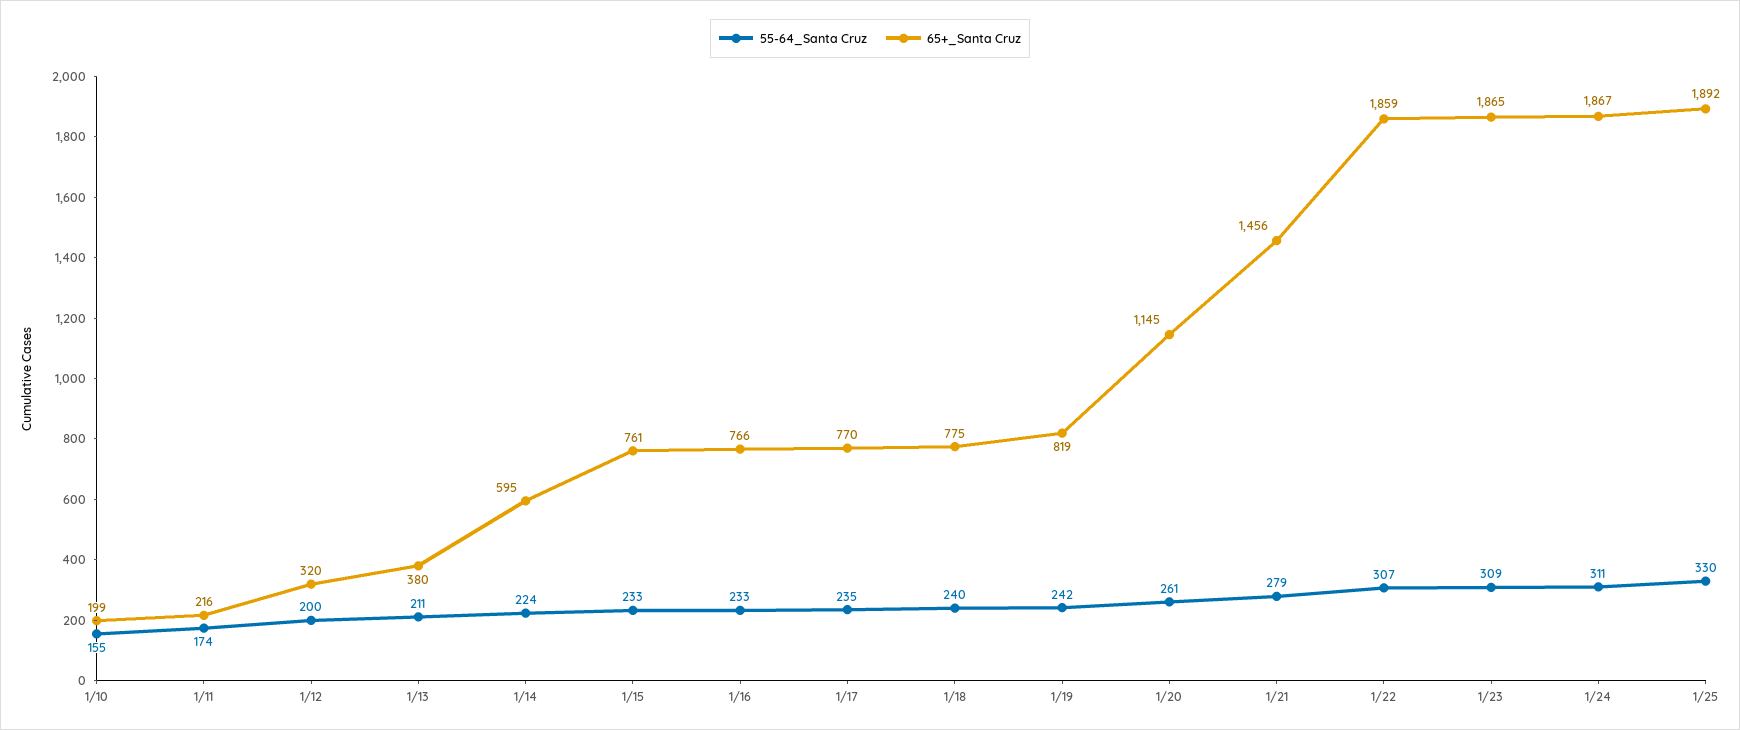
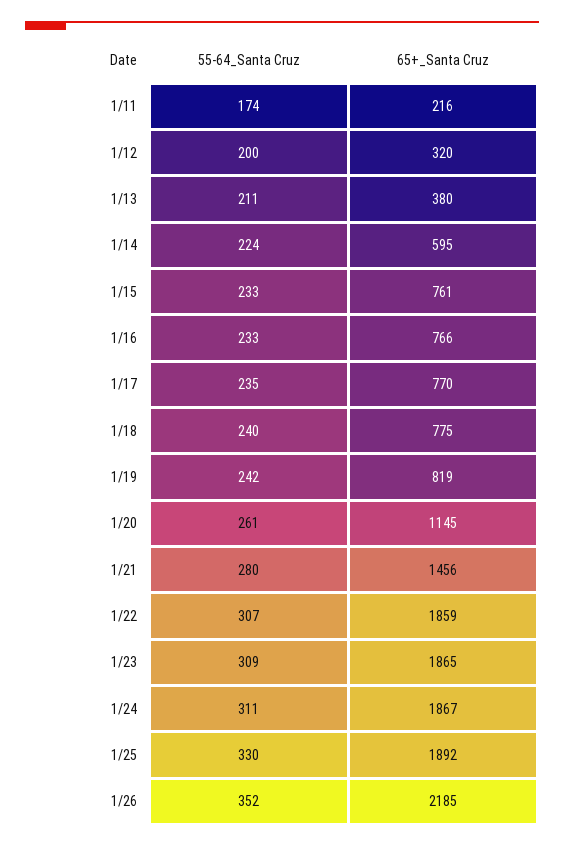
55-64_Santa Cruz, 1/10: 155 -> none
65+_Santa Cruz, 1/10: 199 -> none
55-64_Santa Cruz, 1/21: 279 -> 280
55-64_Santa Cruz, 1/26: none -> 352
65+_Santa Cruz, 1/26: none -> 2185

